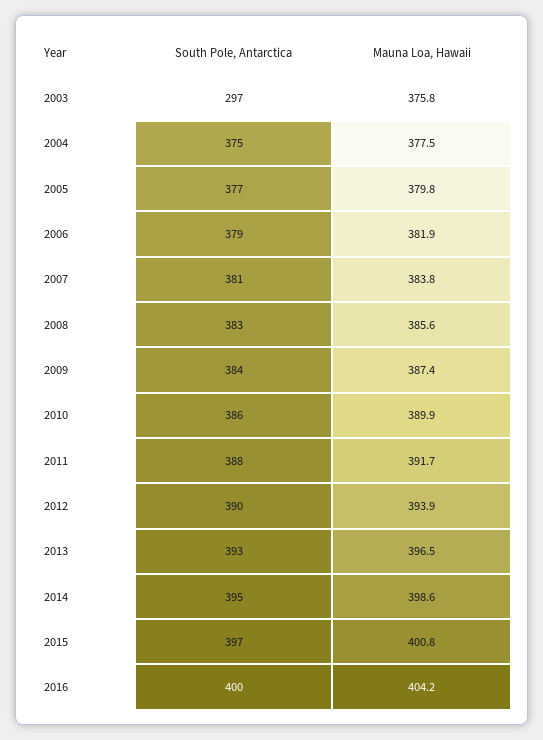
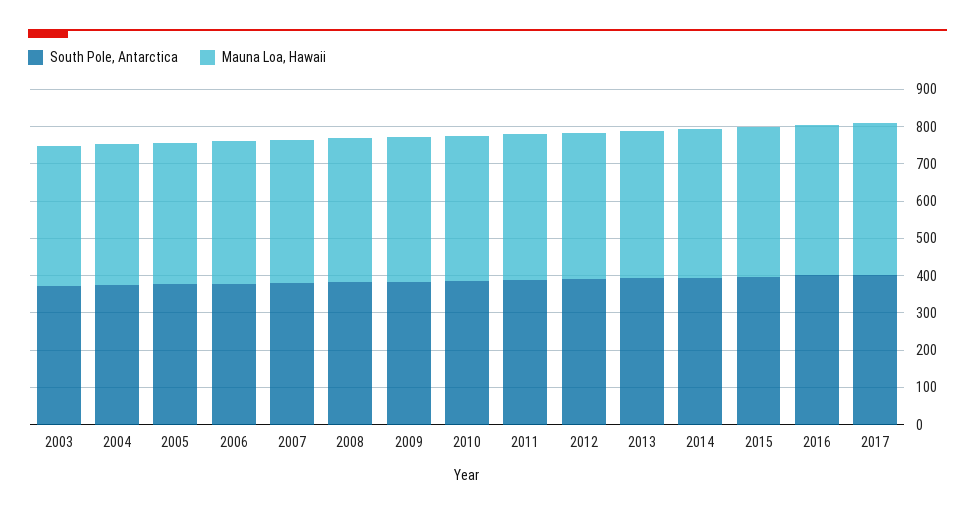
South Pole, Antarctica, 2003: 297 -> 375
South Pole, Antarctica, 2017: none -> 400
Mauna Loa, Hawaii, 2017: none -> 400

